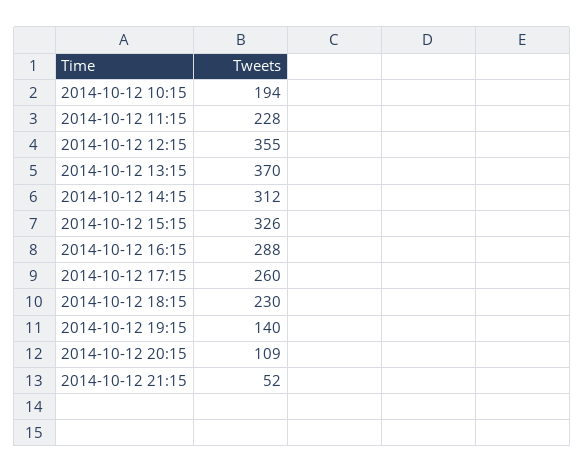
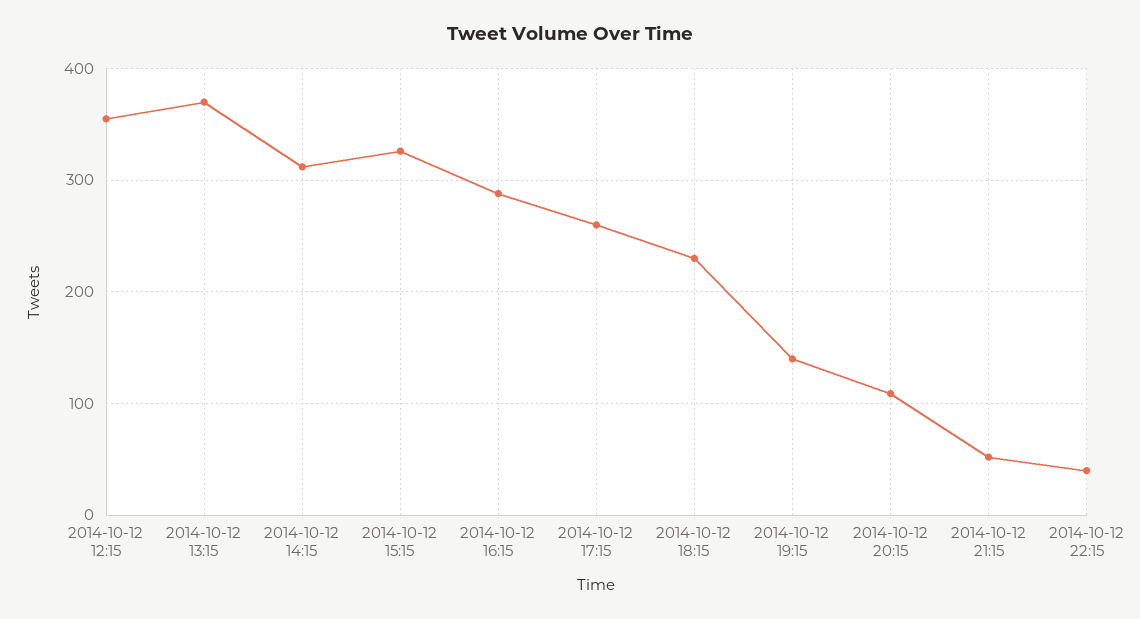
2014-10-12 10:15: 194 -> none
2014-10-12 11:15: 228 -> none
2014-10-12 22:15: none -> 40

